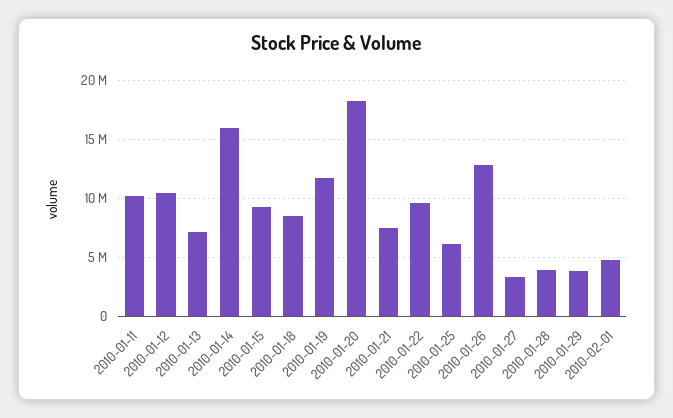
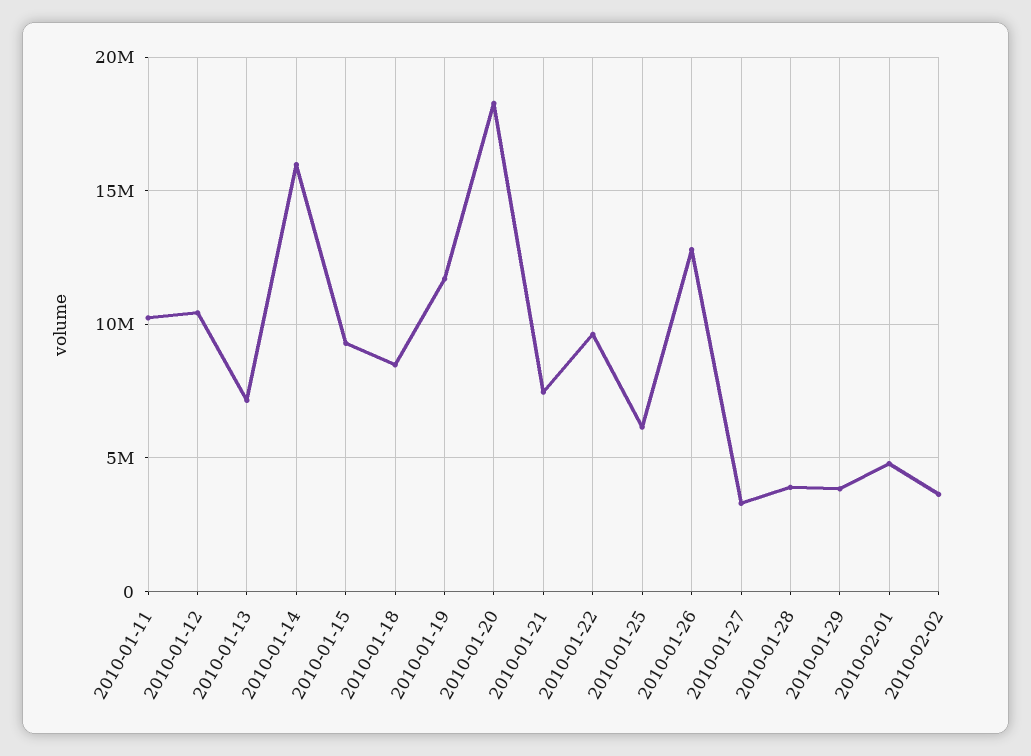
2010-02-02: none -> 3500000

